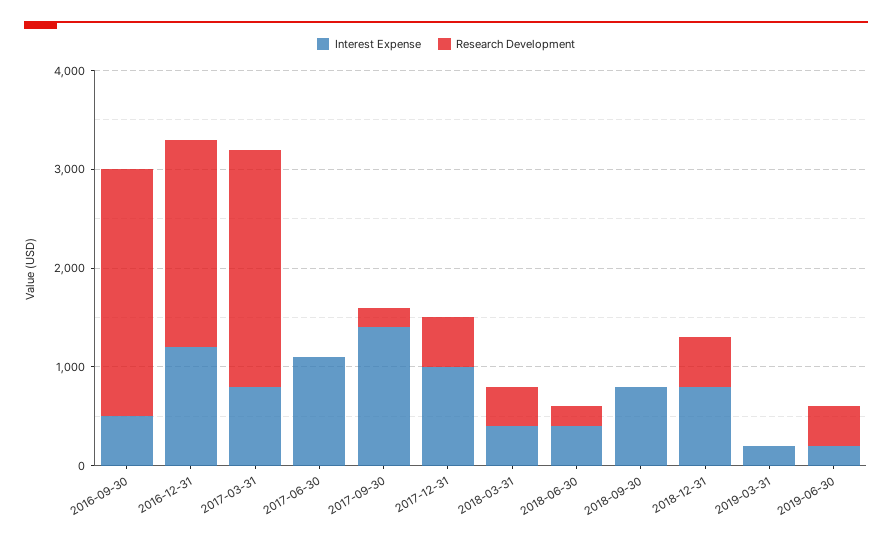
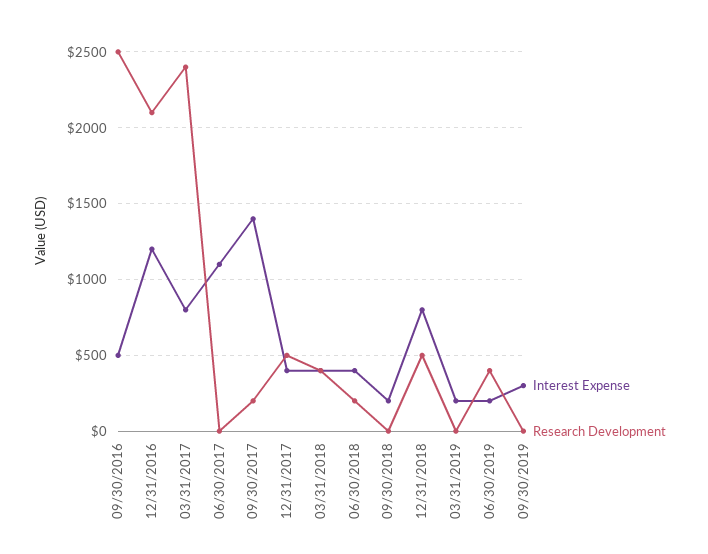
Interest Expense, 2017-12-31: 1000 -> 400
Interest Expense, 2018-09-30: 800 -> 200
Interest Expense, 09/30/2019: none -> 300
Research Development, 09/30/2019: none -> 0

